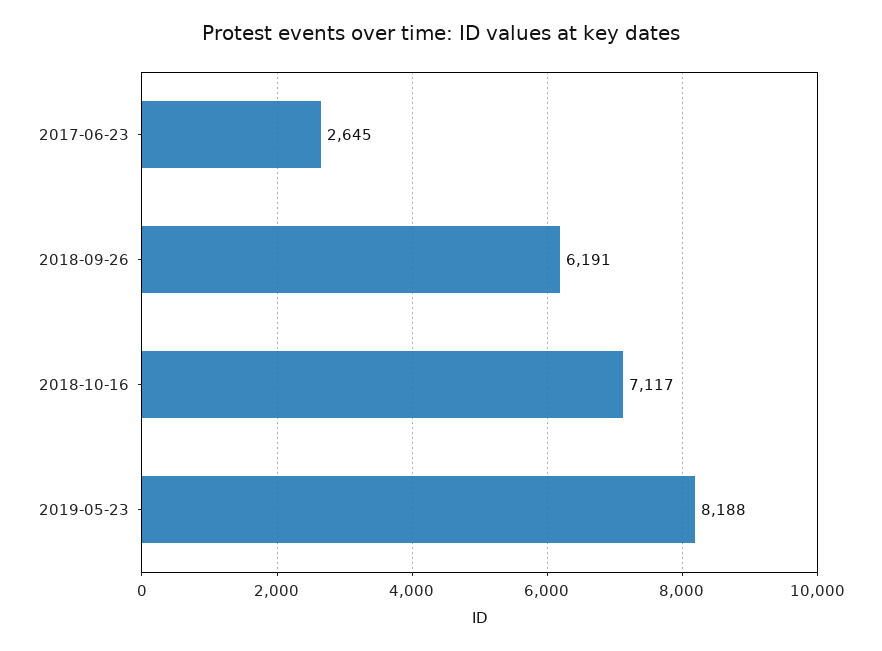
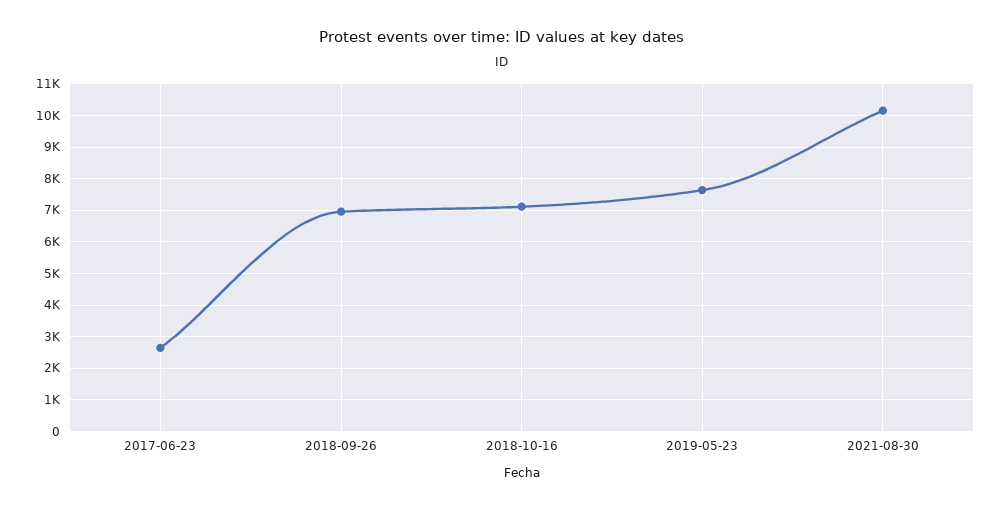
2018-09-26: 6191 -> 7000
2019-05-23: 8188 -> 7600
2021-08-30: none -> 10200

